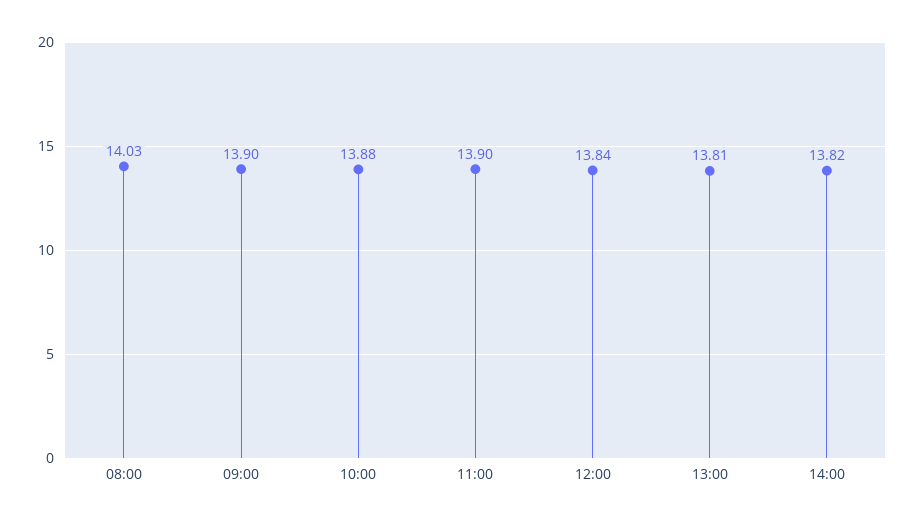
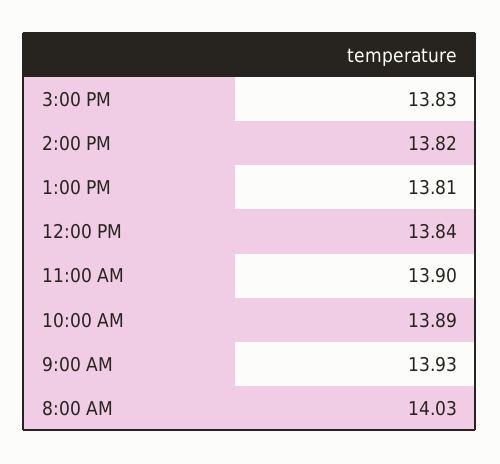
09:00: 13.9 -> 13.93
10:00: 13.88 -> 13.89
3:00 PM: none -> 13.83

